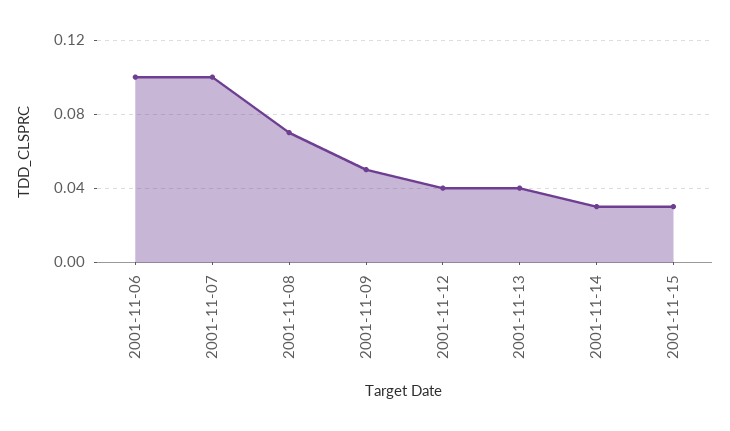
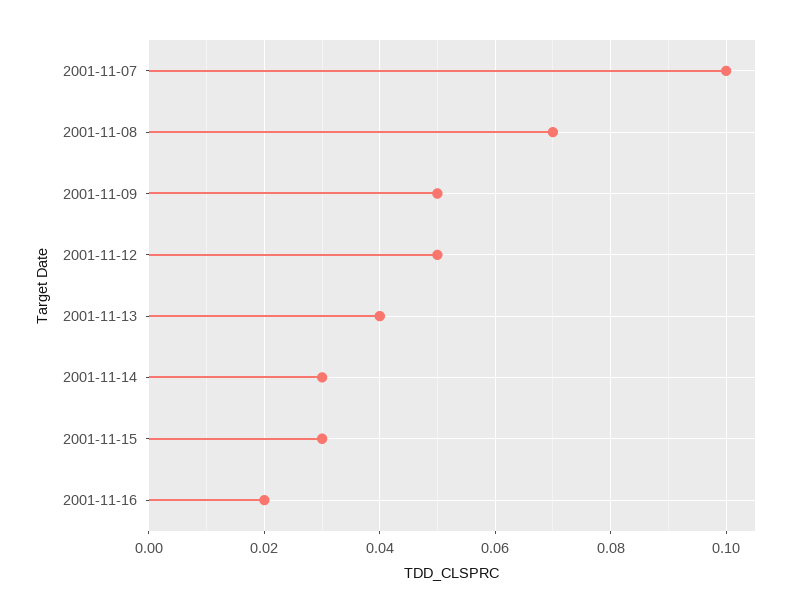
2001-11-06: 0.1 -> none
2001-11-12: 0.04 -> 0.05
2001-11-16: none -> 0.02

